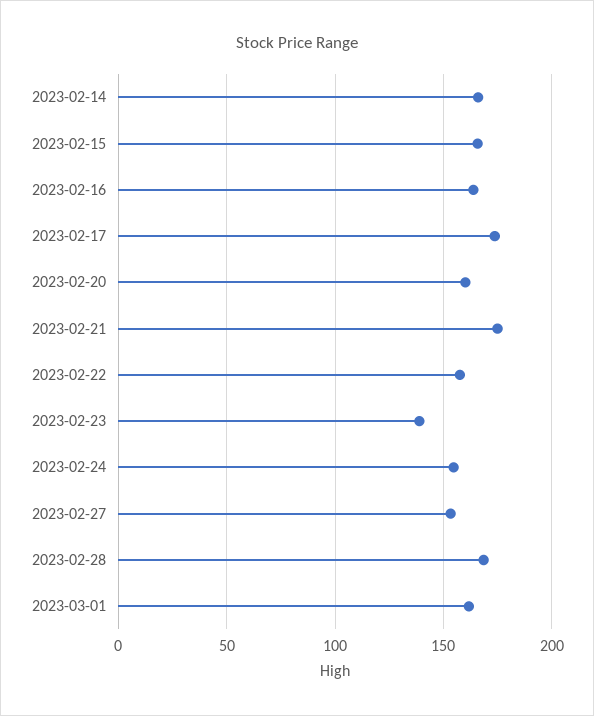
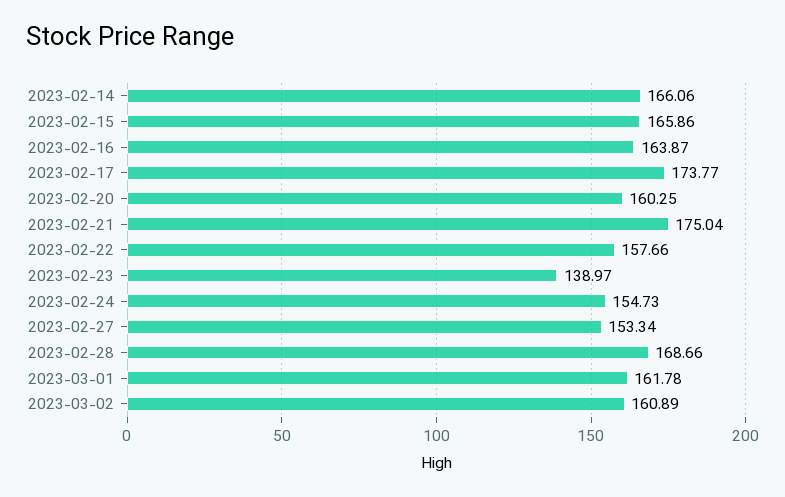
2023-03-02: none -> 160.89

